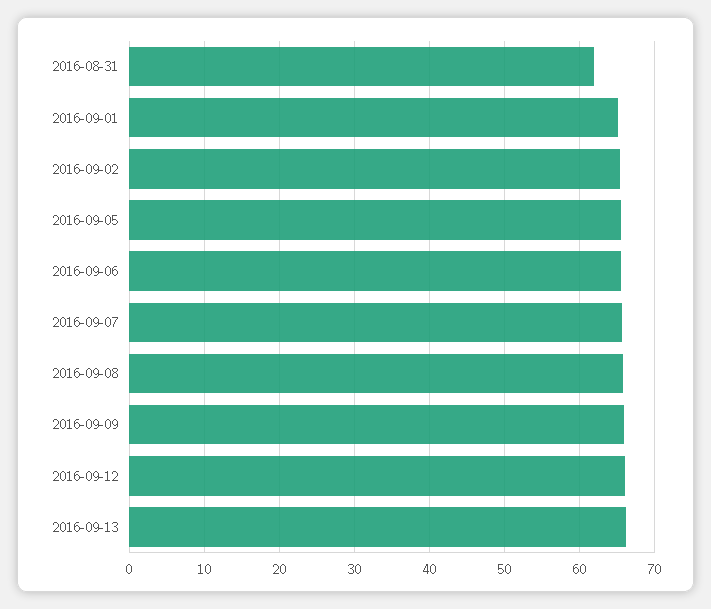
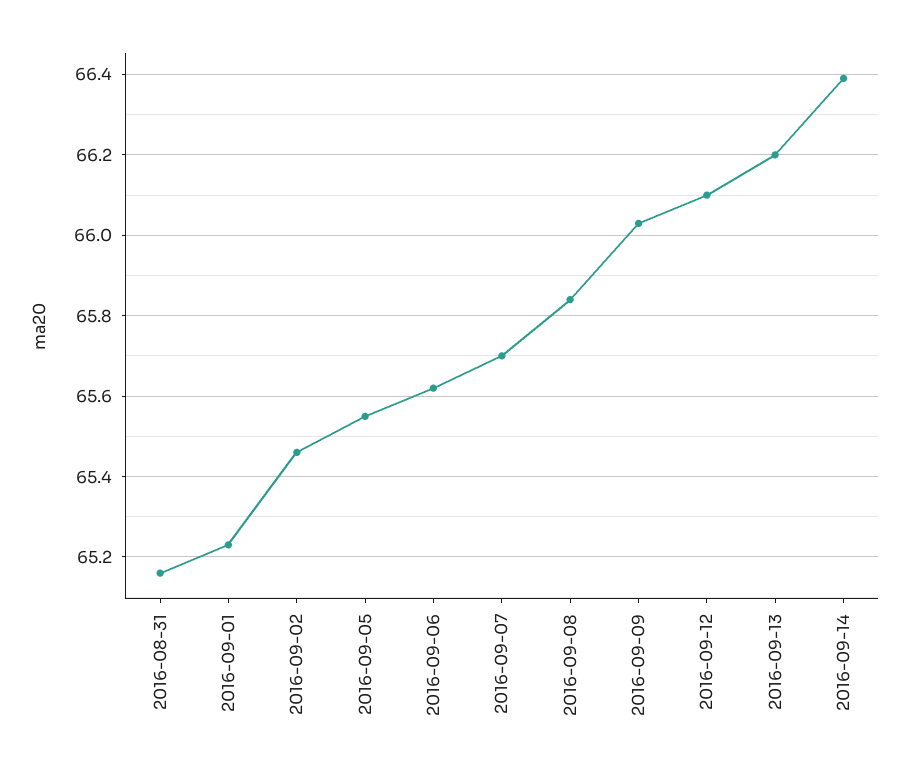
2016-08-31: 62 -> 65.15
2016-09-14: none -> 66.4

